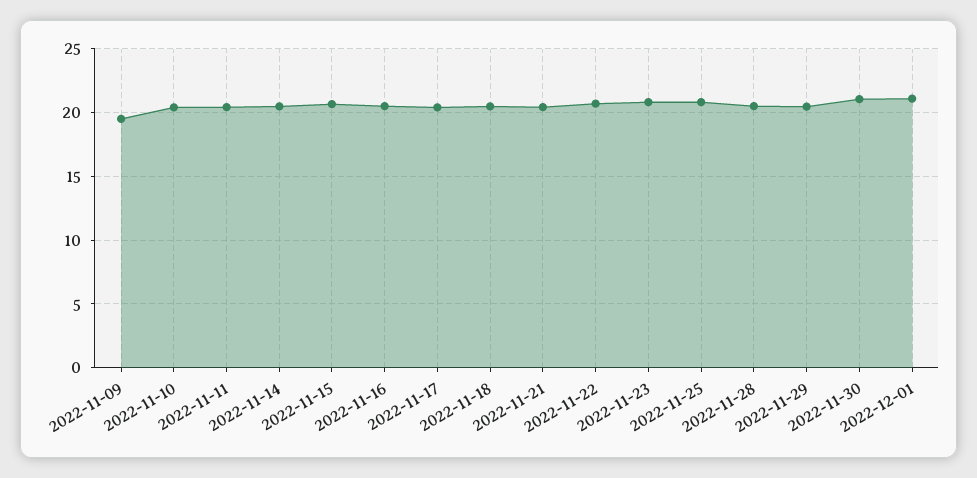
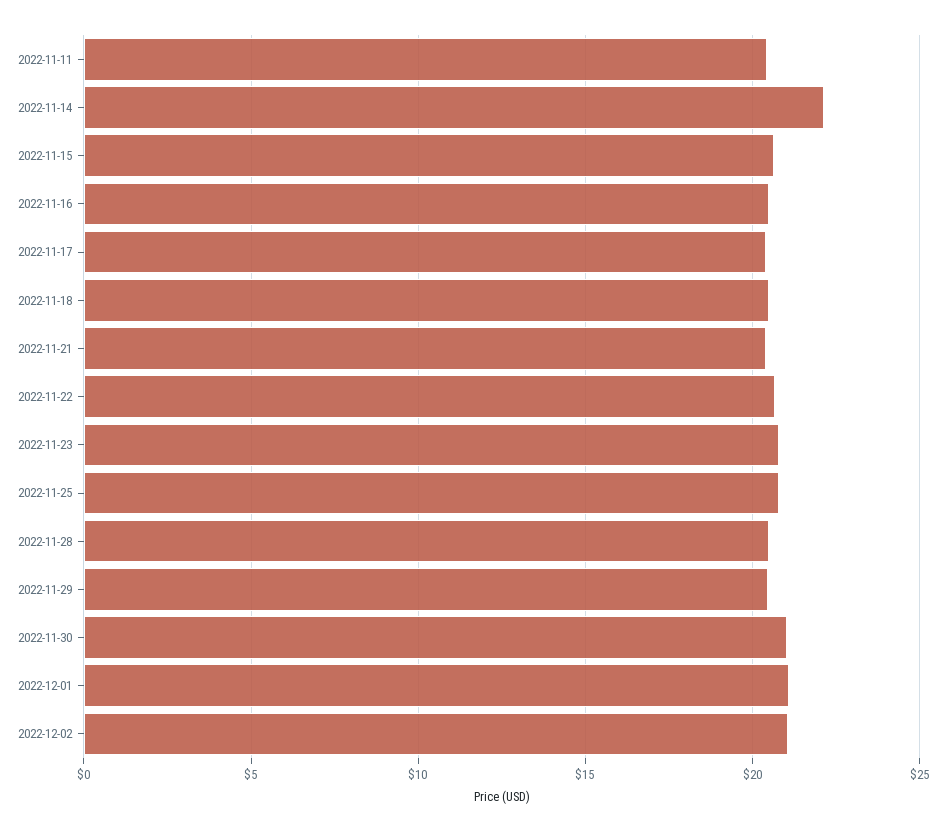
2022-11-09: 19.5 -> none
2022-11-10: 20.5 -> none
2022-11-14: 20.5 -> 22
2022-12-02: none -> 21

